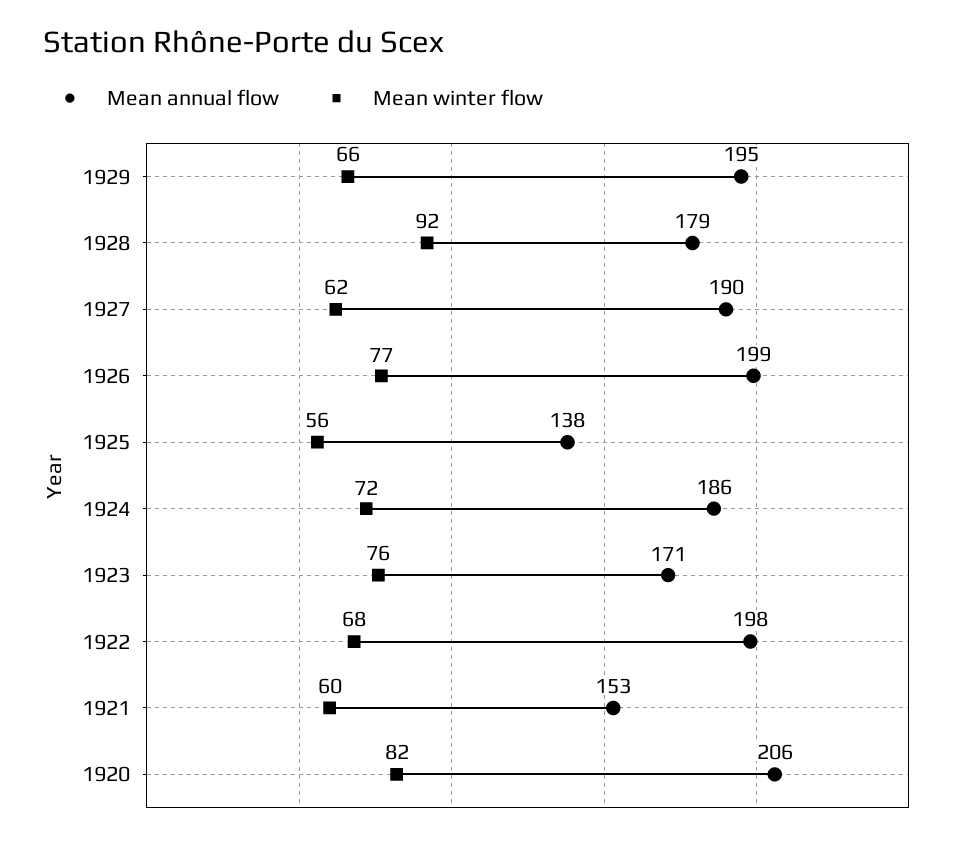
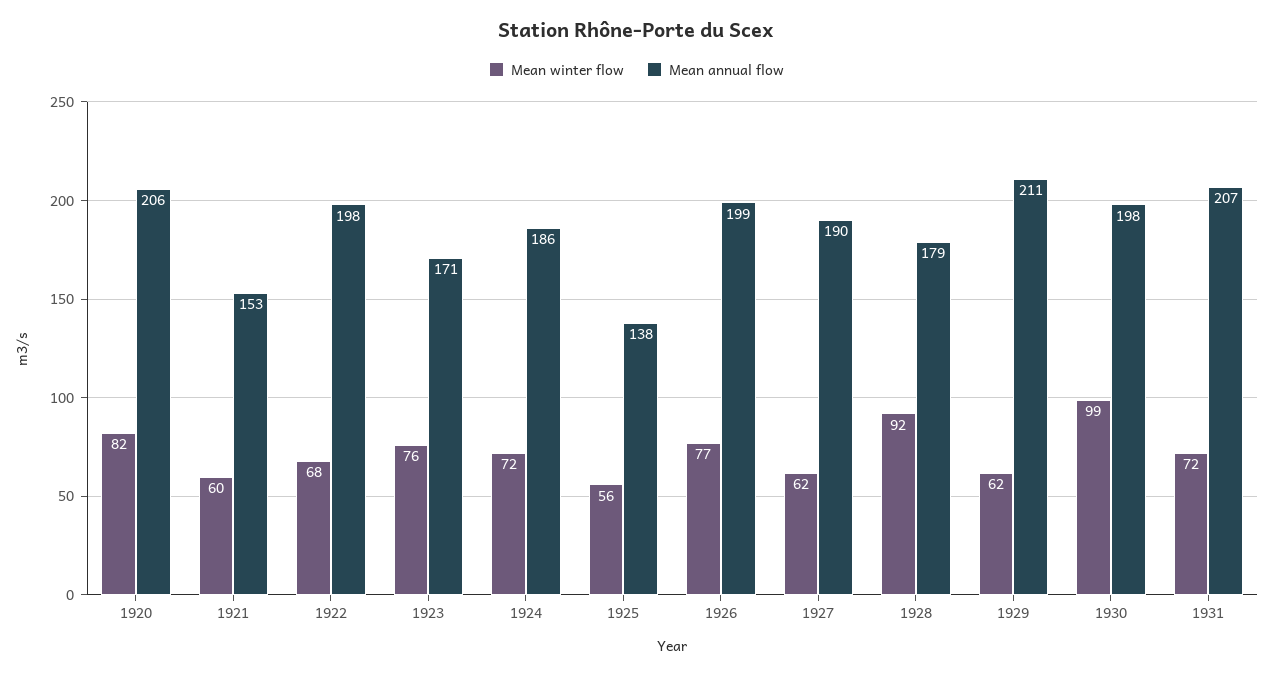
Mean annual flow, 1929: 195 -> 211
Mean winter flow, 1929: 66 -> 62
Mean winter flow, 1930: none -> 99
Mean annual flow, 1930: none -> 198
Mean winter flow, 1931: none -> 72
Mean annual flow, 1931: none -> 207

